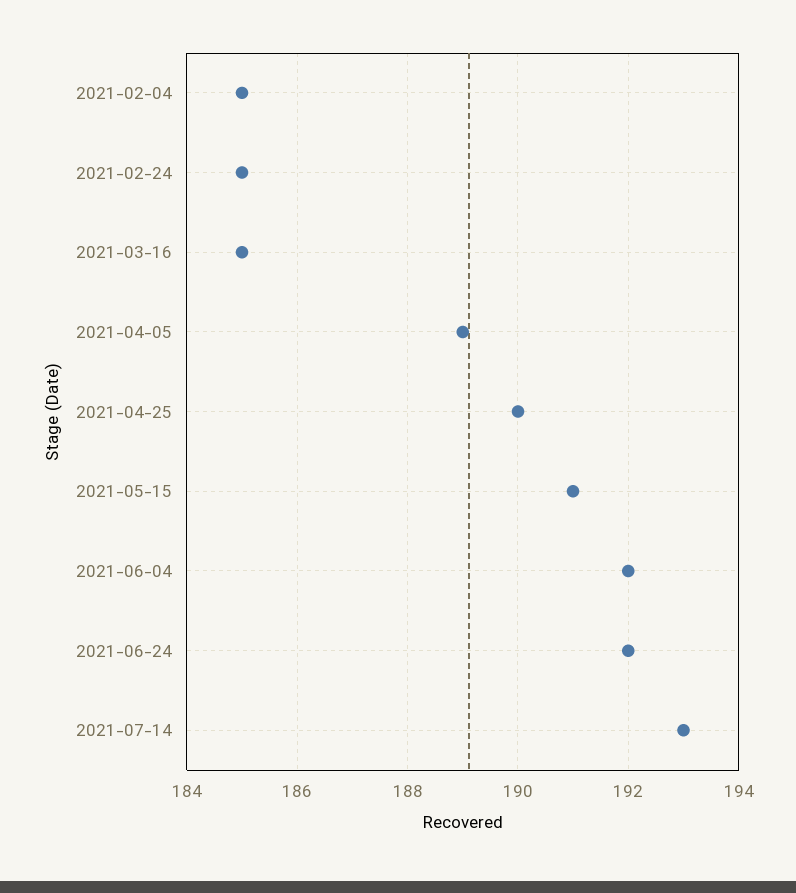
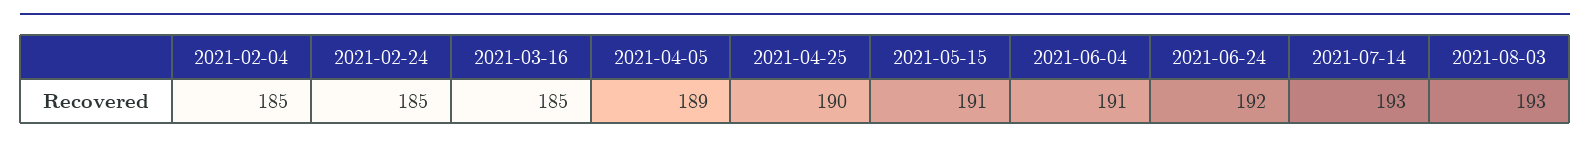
2021-06-04: 192 -> 191
2021-08-03: none -> 193

